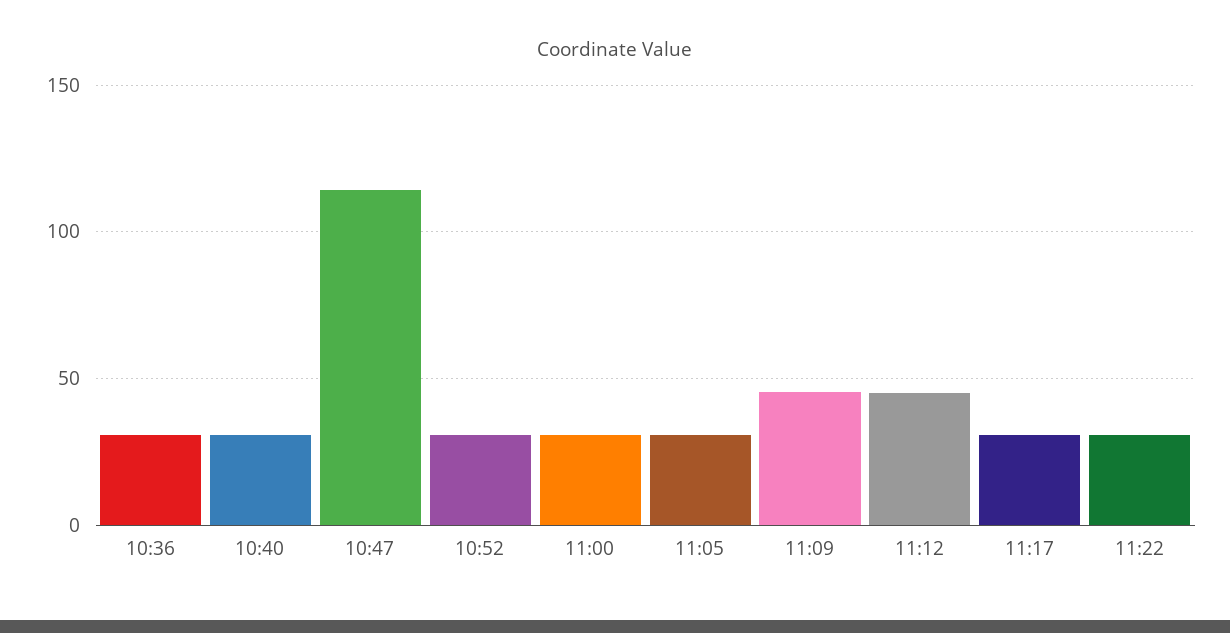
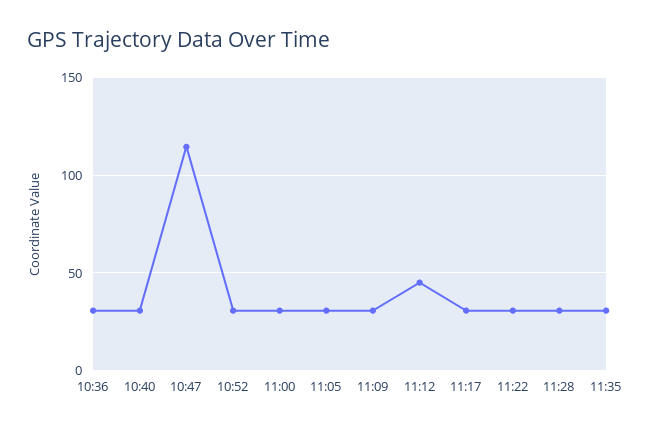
11:09: 45 -> 30
11:28: none -> 30
11:35: none -> 30

